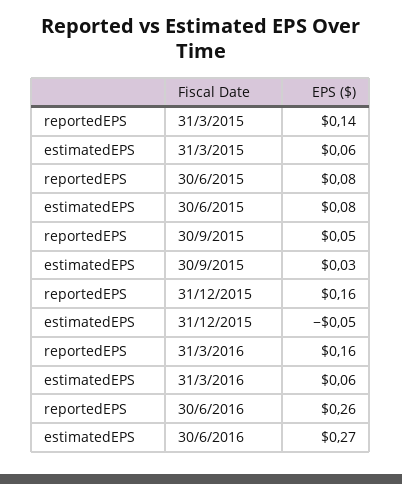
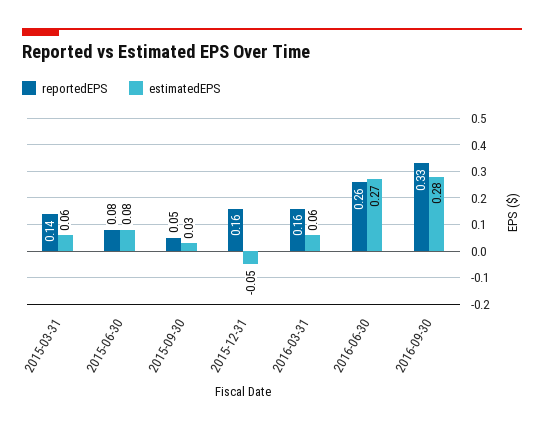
reportedEPS, 2016-09-30: none -> 0.33
estimatedEPS, 2016-09-30: none -> 0.28

